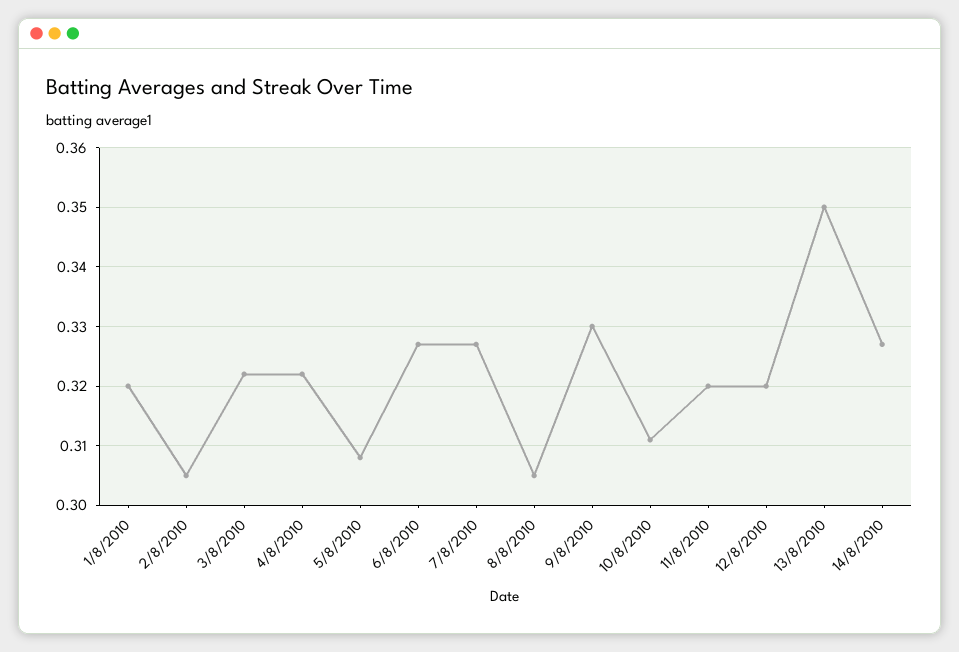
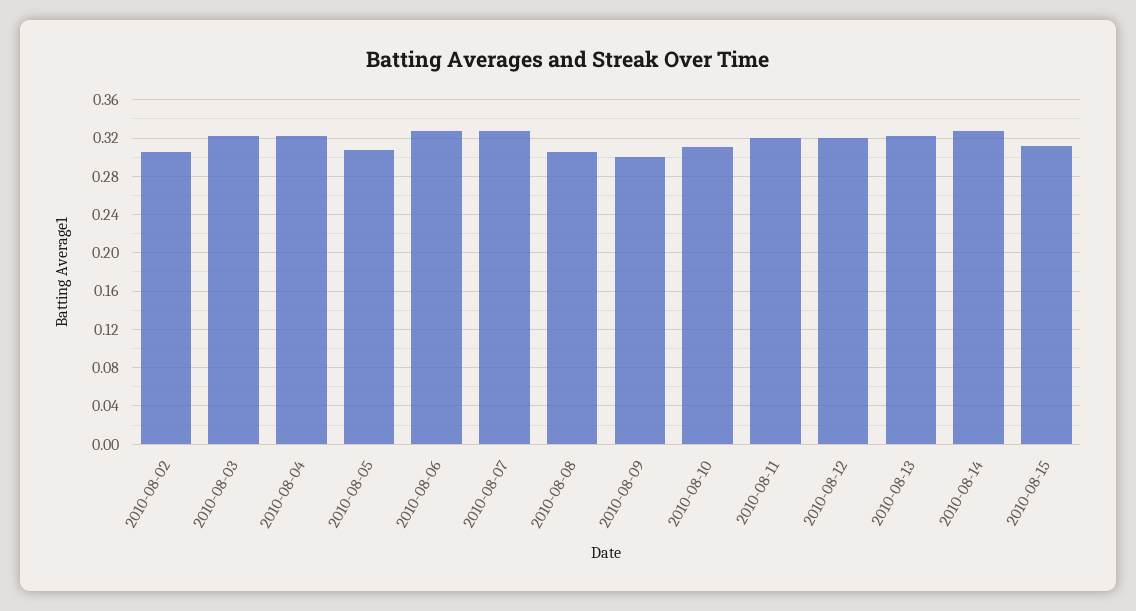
1/8/2010: 0.32 -> none
9/8/2010: 0.33 -> 0.3
13/8/2010: 0.35 -> 0.32
2010-08-15: none -> 0.31

